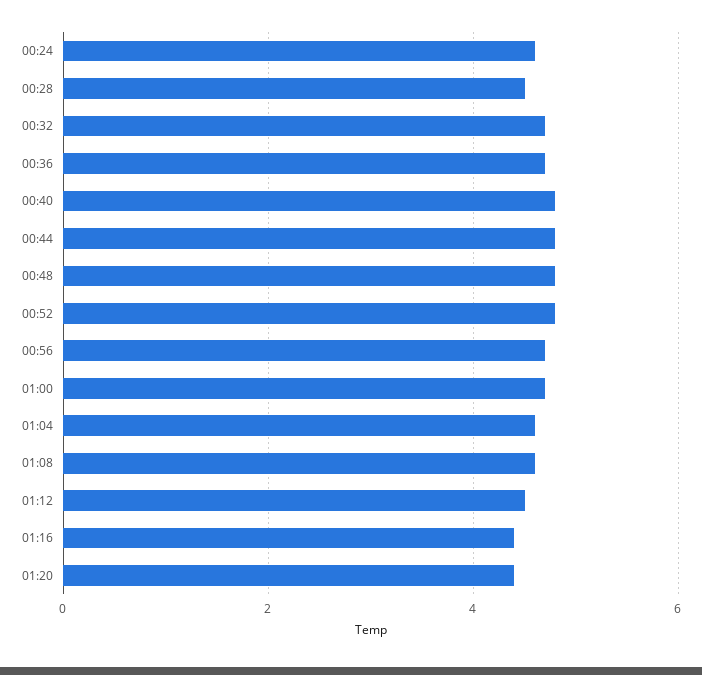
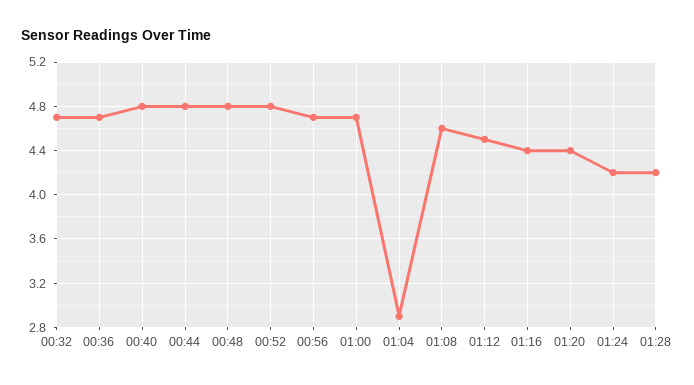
00:24: 4.5 -> none
00:28: 4.5 -> none
01:04: 4.5 -> 2.9
01:24: none -> 4.2
01:28: none -> 4.2

